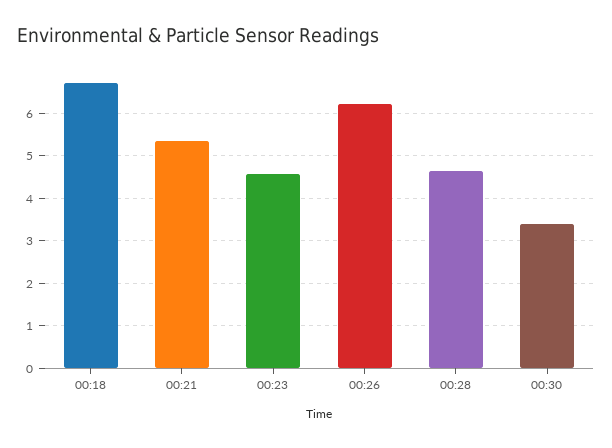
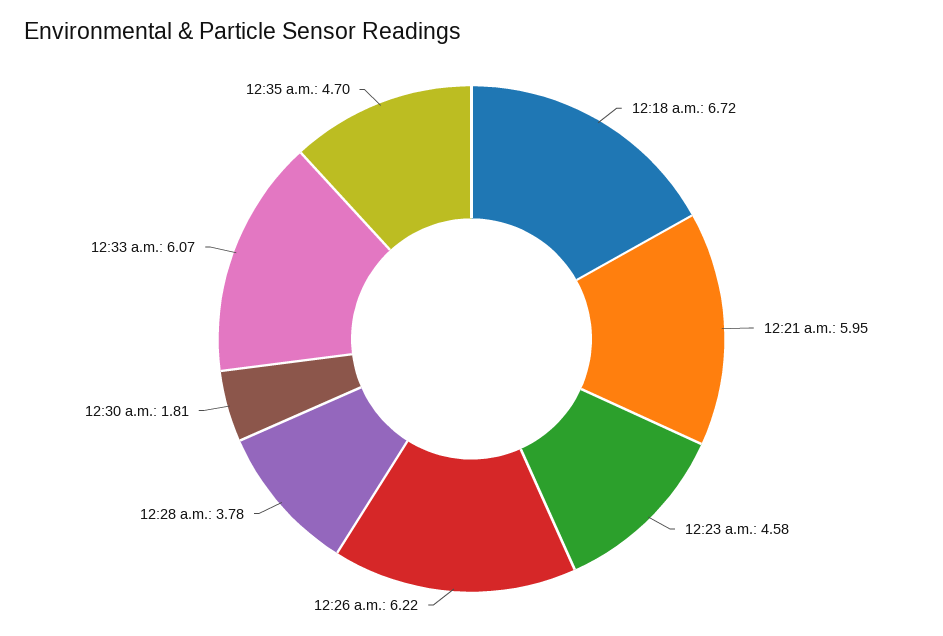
00:21: 5.4 -> 5.95
00:28: 4.6 -> 3.78
00:30: 3.4 -> 1.81
12:33 a.m.: none -> 6.07
12:35 a.m.: none -> 4.7

